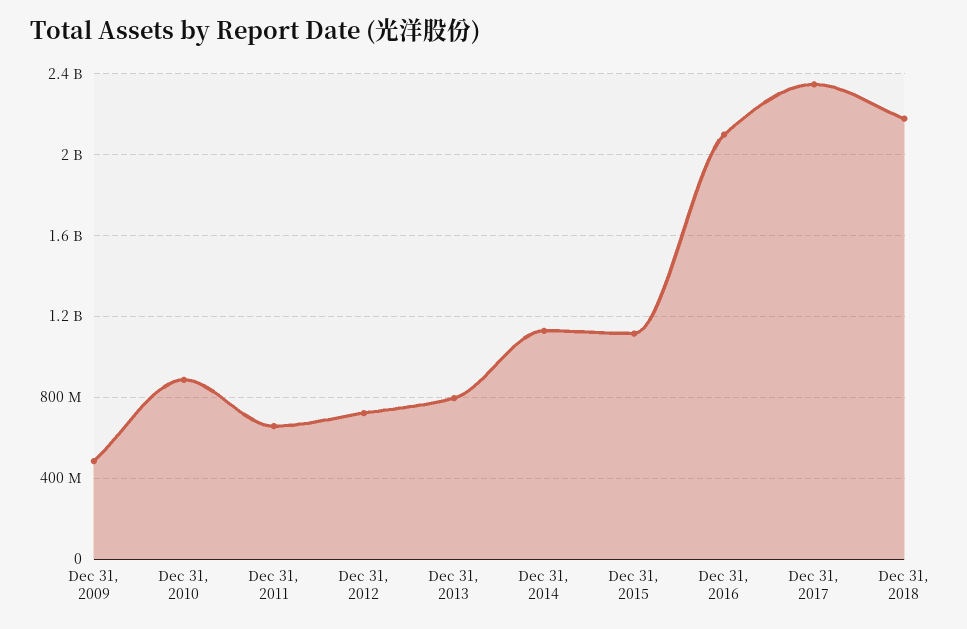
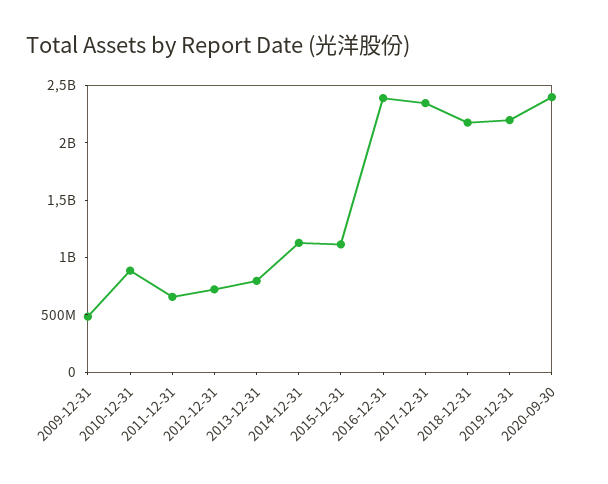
Dec 31, 2016: 2100000000 -> 2400000000
2019-12-31: none -> 2200000000
2020-09-30: none -> 2400000000

